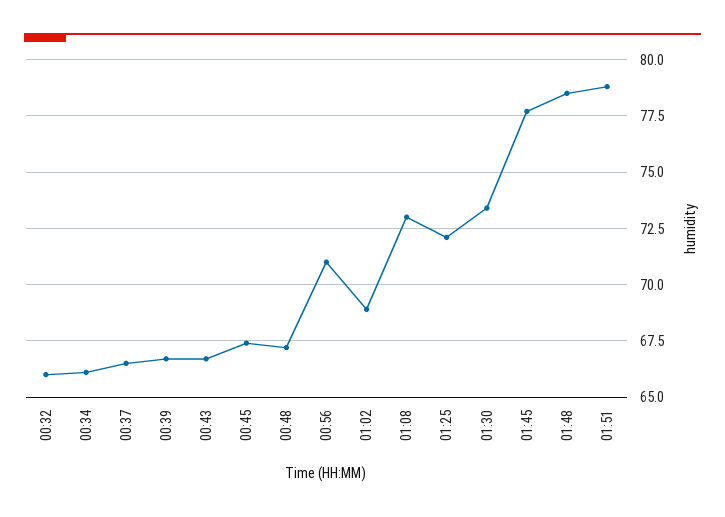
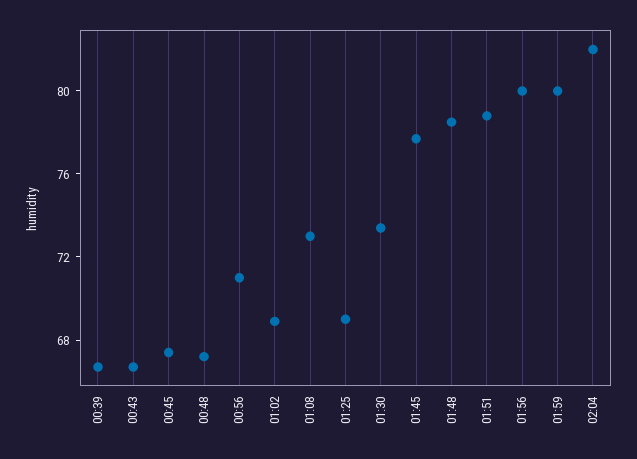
00:32: 66 -> none
00:34: 66 -> none
00:37: 66.5 -> none
01:25: 72 -> 69
01:56: none -> 80
01:59: none -> 80
02:04: none -> 82

